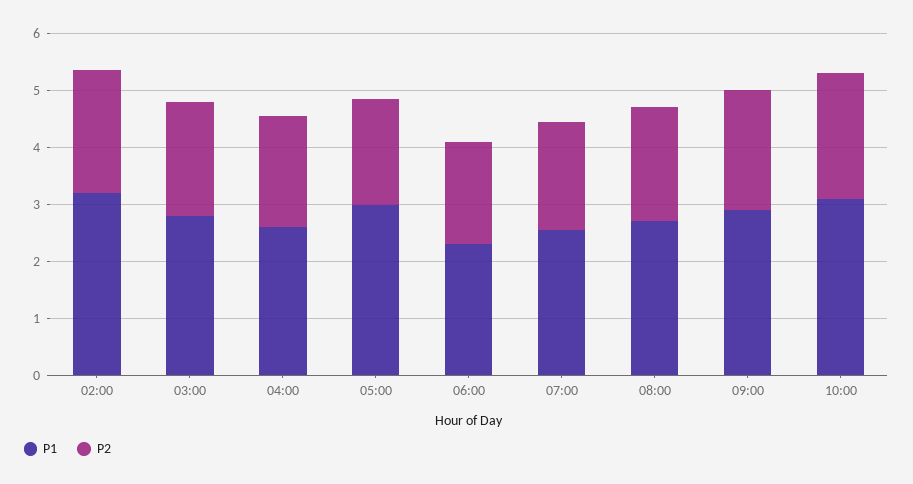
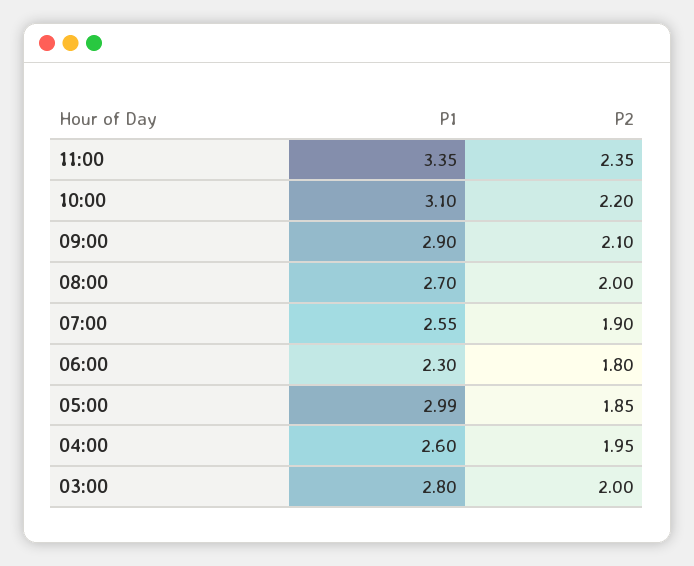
P1, 02:00: 3.2 -> none
P2, 02:00: 2.2 -> none
P1, 11:00: none -> 3.35
P2, 11:00: none -> 2.35

